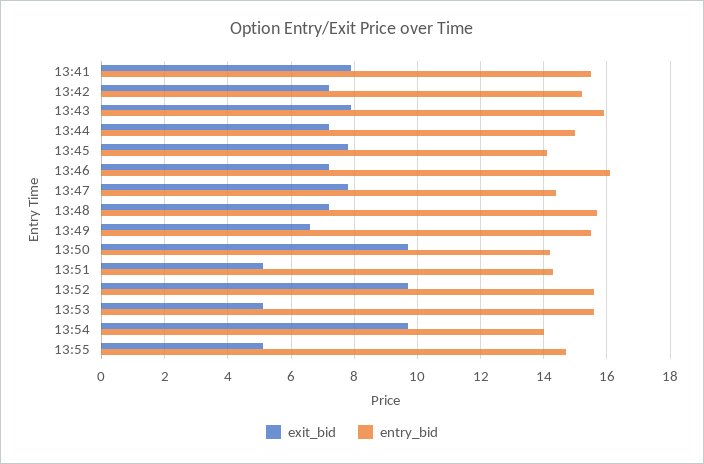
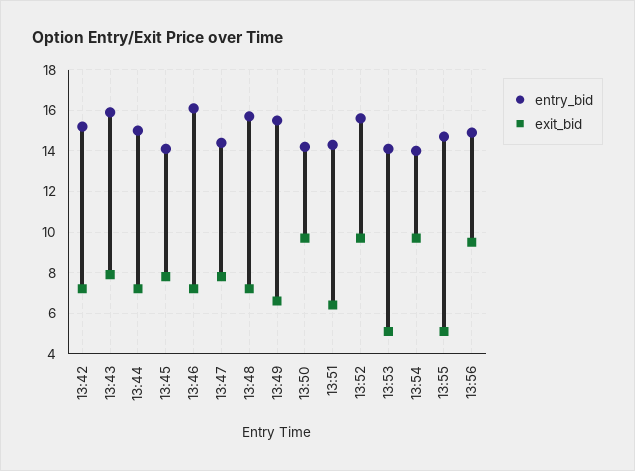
exit_bid, 13:41: 8 -> none
entry_bid, 13:41: 15.5 -> none
exit_bid, 13:51: 5 -> 6.5
entry_bid, 13:53: 15.5 -> 14
entry_bid, 13:56: none -> 15
exit_bid, 13:56: none -> 9.5

